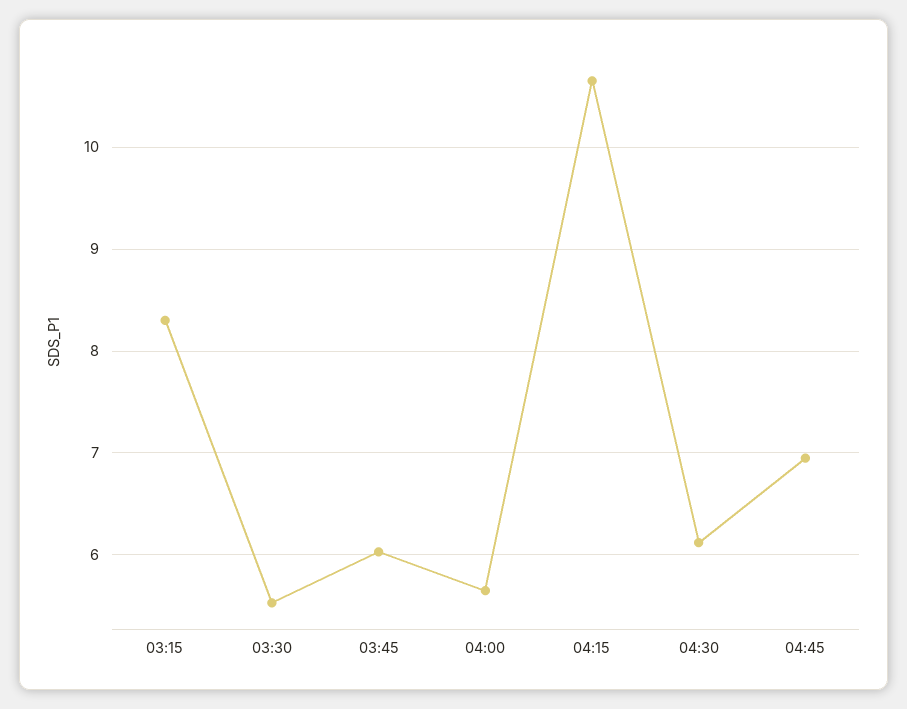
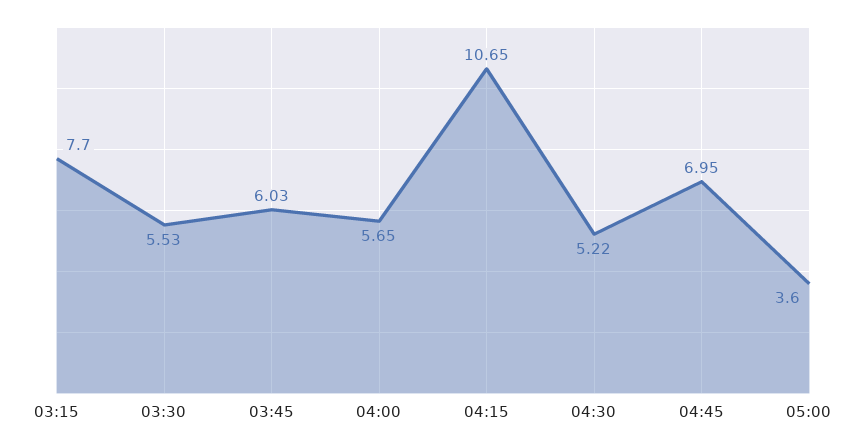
03:15: 8.3 -> 7.7
04:30: 6.1 -> 5.22
05:00: none -> 3.6

